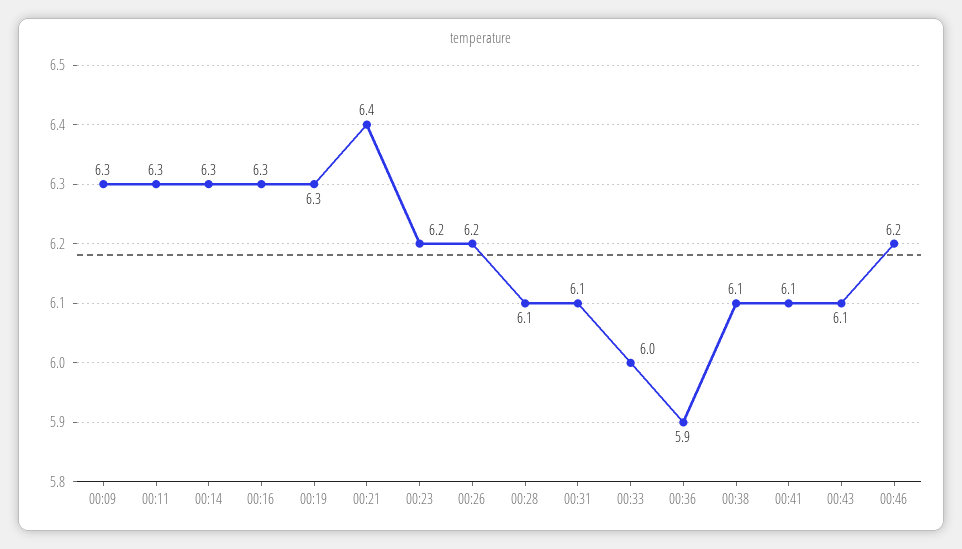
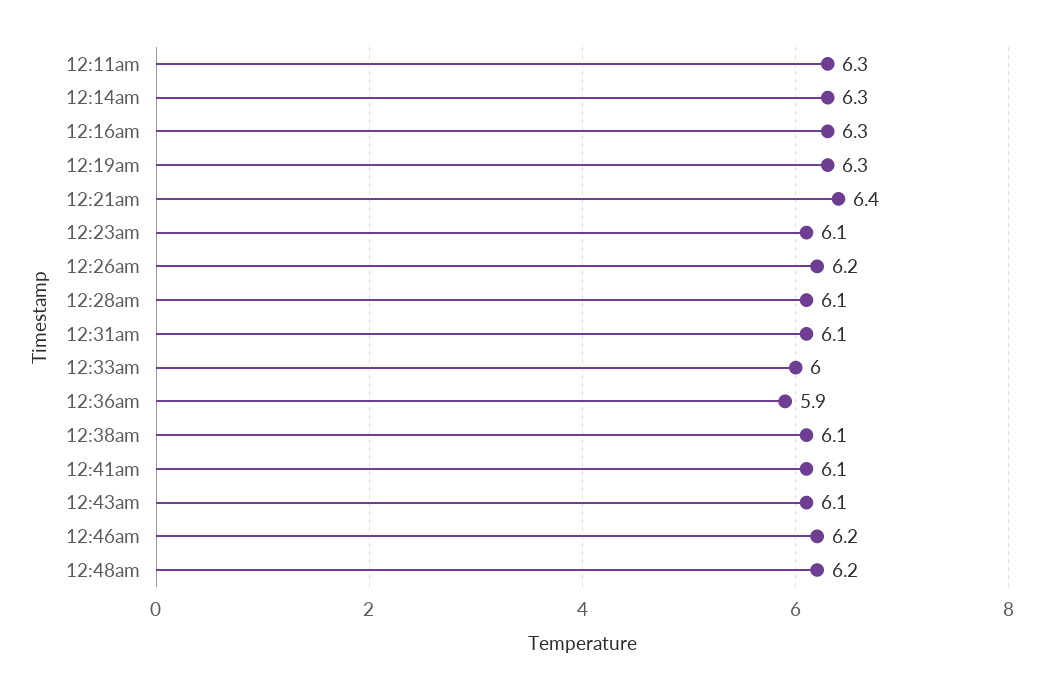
00:09: 6.3 -> none
00:23: 6.2 -> 6.1
12:48am: none -> 6.2

